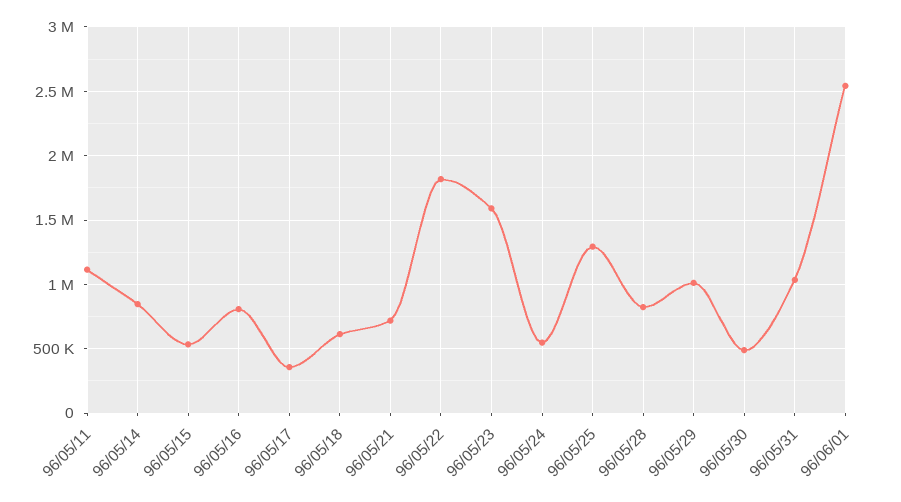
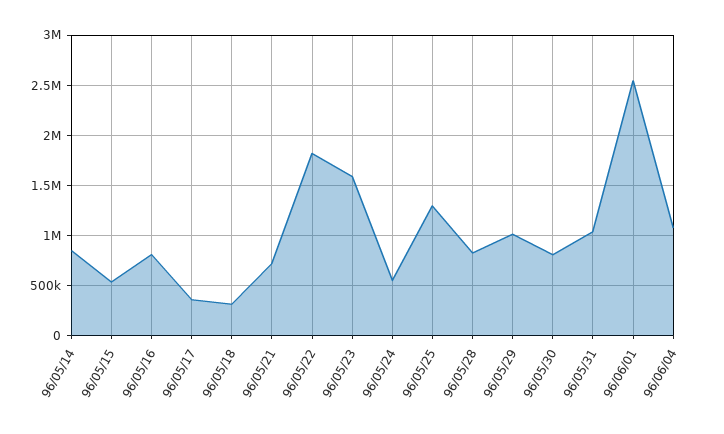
96/05/11: 1100000 -> none
96/05/18: 600000 -> 300000
96/05/30: 500000 -> 800000
96/06/04: none -> 1100000

